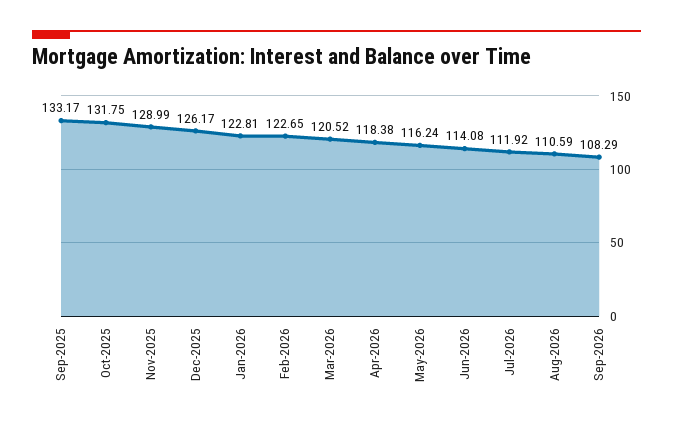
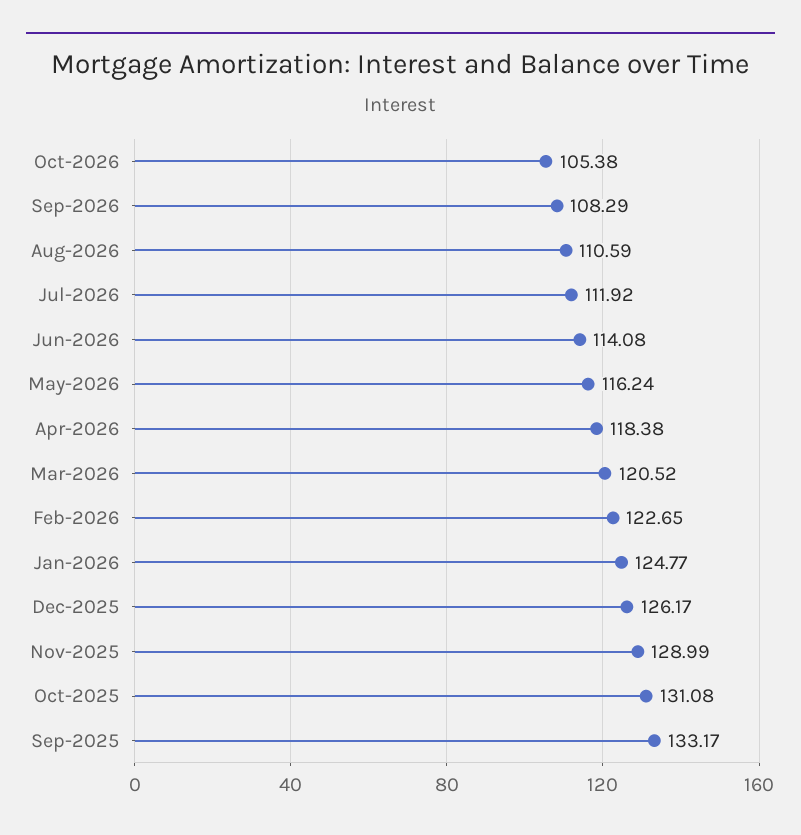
Oct-2025: 131.75 -> 131.08
Jan-2026: 122.81 -> 124.77
Oct-2026: none -> 105.38

